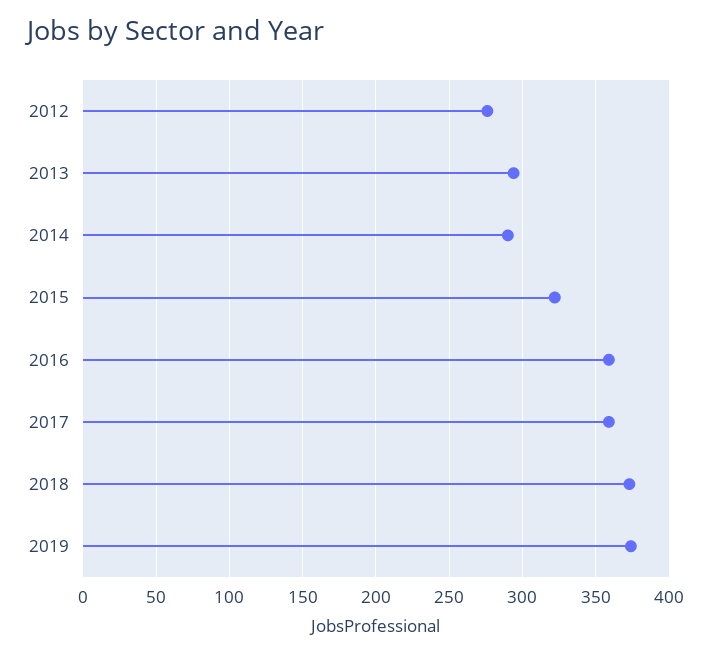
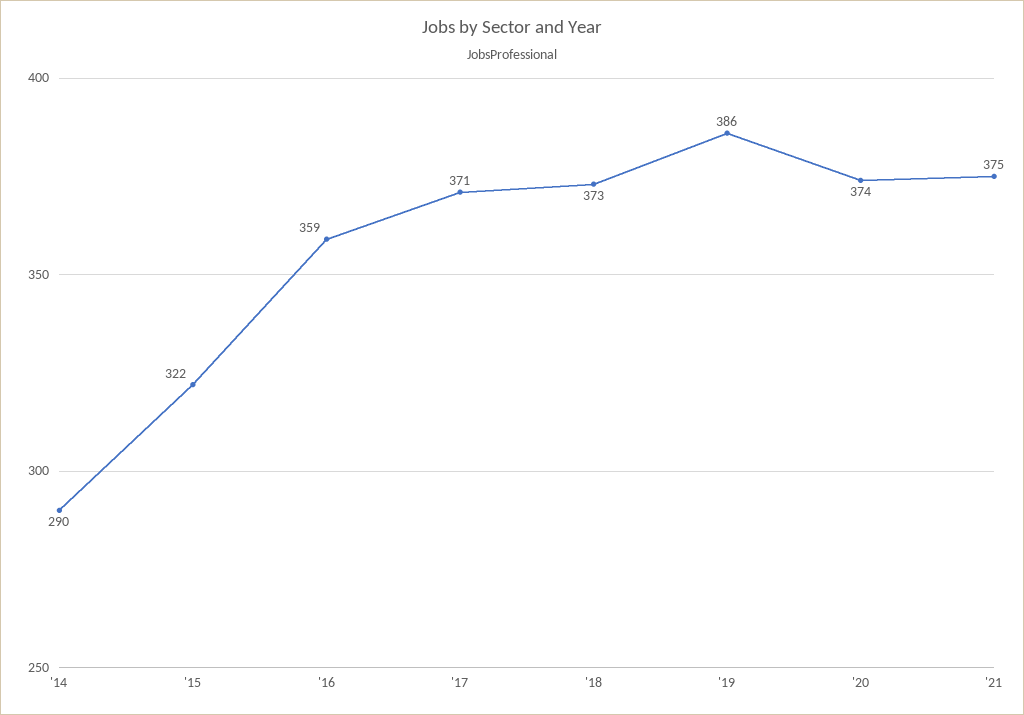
2012: 275 -> none
2013: 295 -> none
2017: 360 -> 371
2019: 375 -> 386
'20: none -> 374
'21: none -> 375

